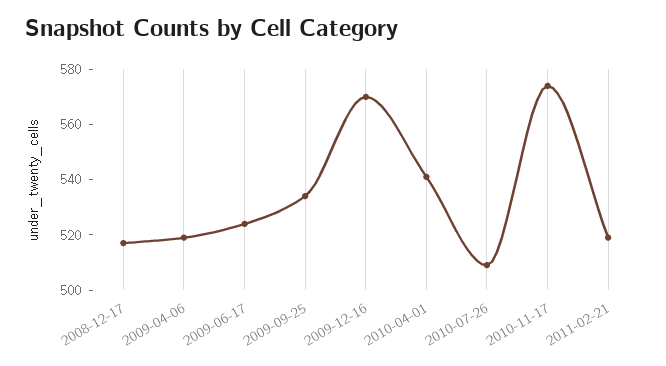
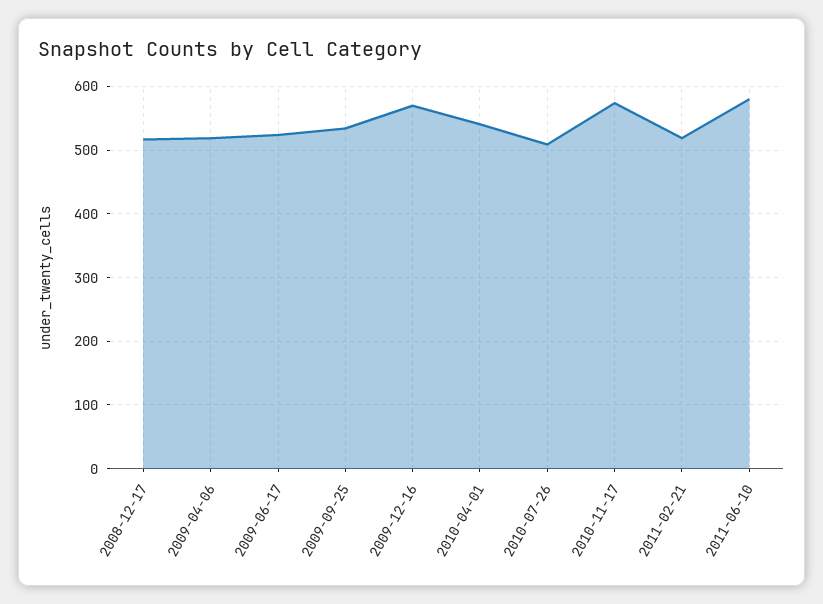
2011-06-10: none -> 580

